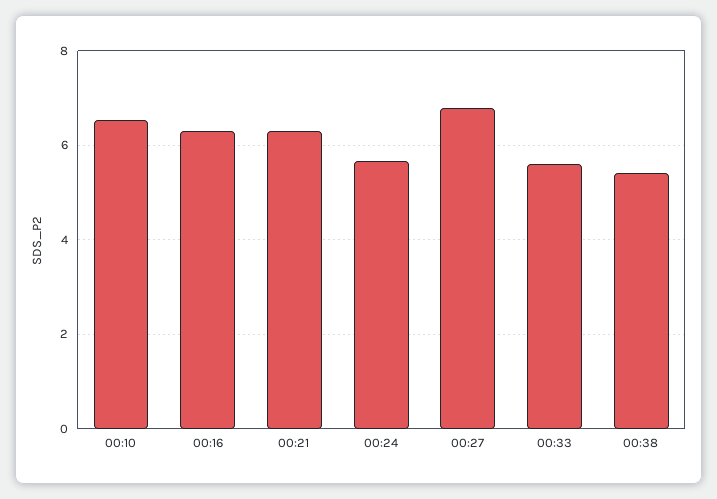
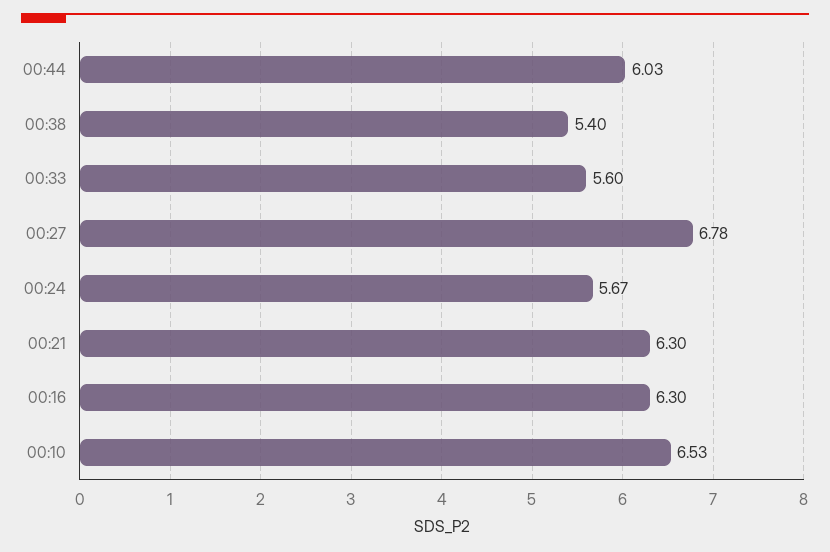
00:44: none -> 6.03

